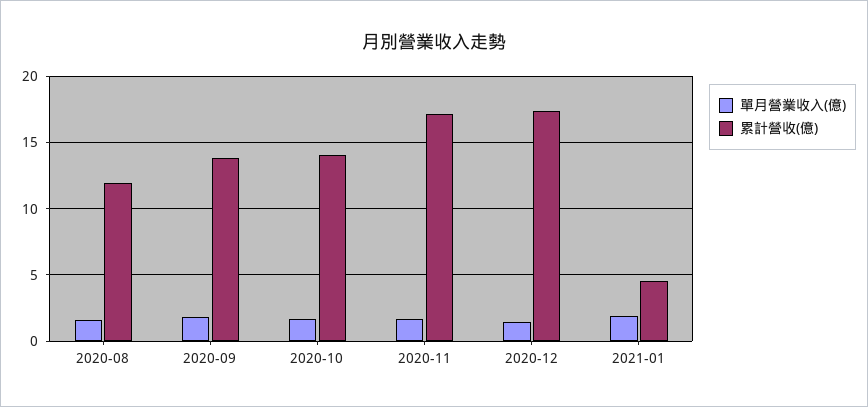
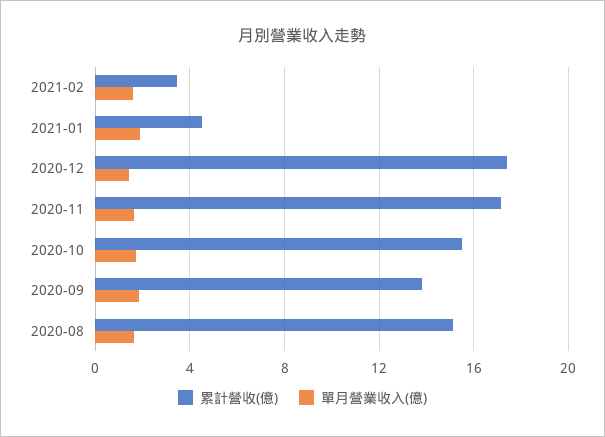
累計營收(億), 2020-08: 12 -> 15
累計營收(億), 2020-10: 14 -> 15.5
累計營收(億), 2021-02: none -> 3.5
單月營業收入(億), 2021-02: none -> 1.5

